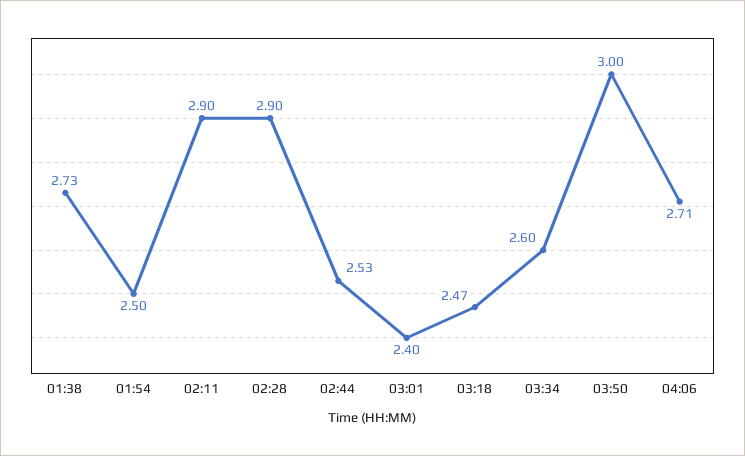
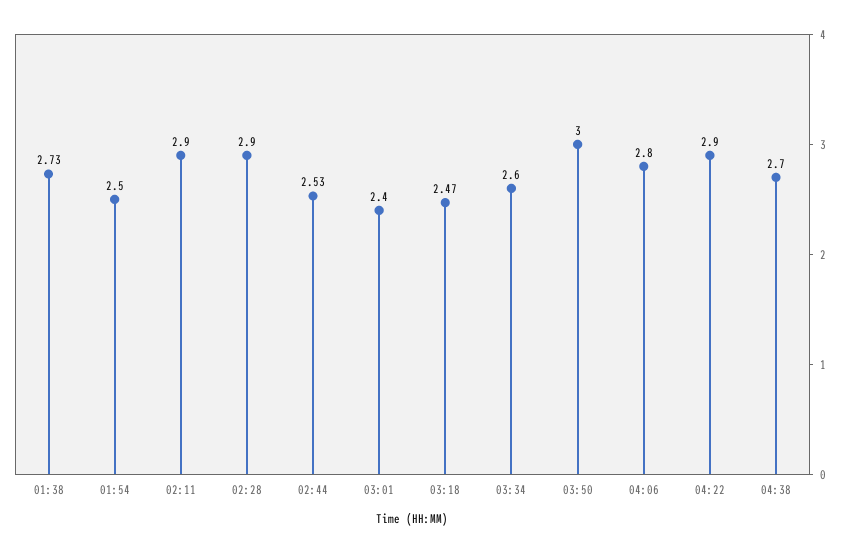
04:06: 2.71 -> 2.8
04:22: none -> 2.9
04:38: none -> 2.7

